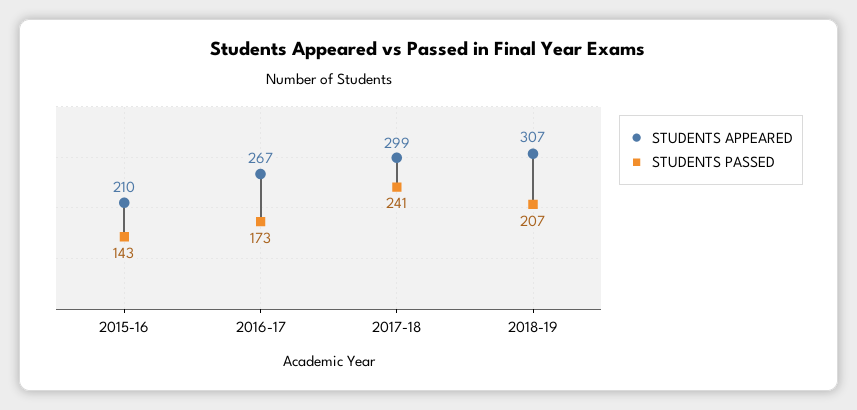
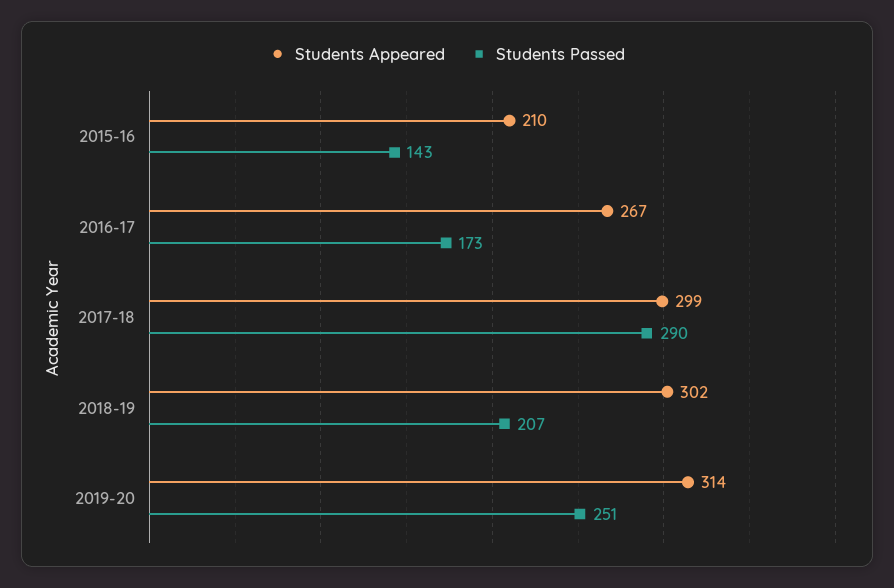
STUDENTS PASSED, 2017-18: 241 -> 290
STUDENTS APPEARED, 2018-19: 307 -> 302
STUDENTS APPEARED, 2019-20: none -> 314
STUDENTS PASSED, 2019-20: none -> 251

